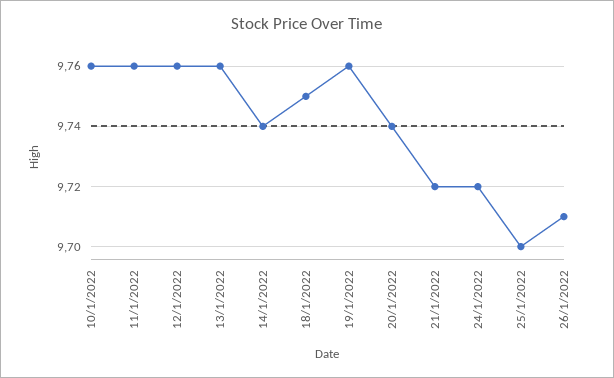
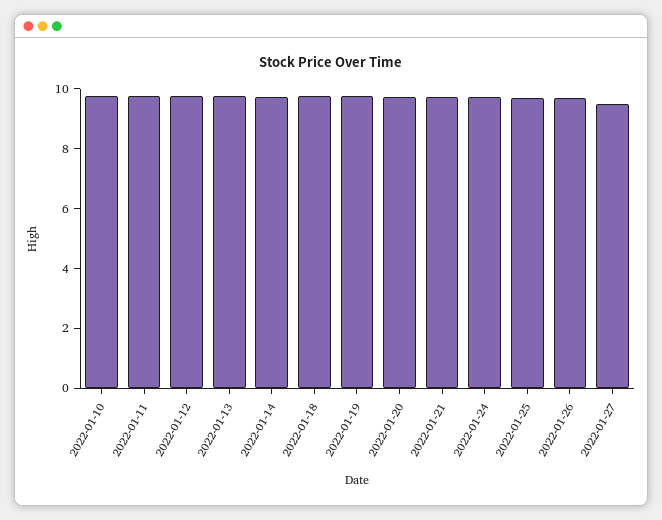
2022-01-27: none -> 9.5

